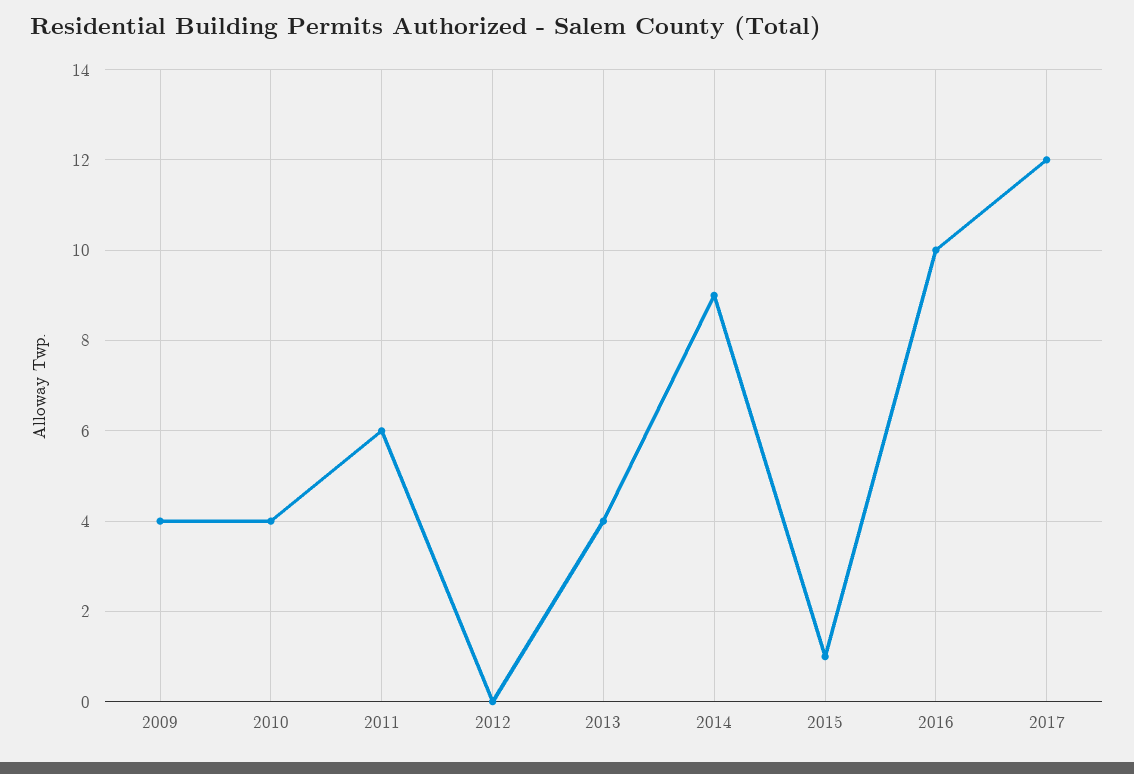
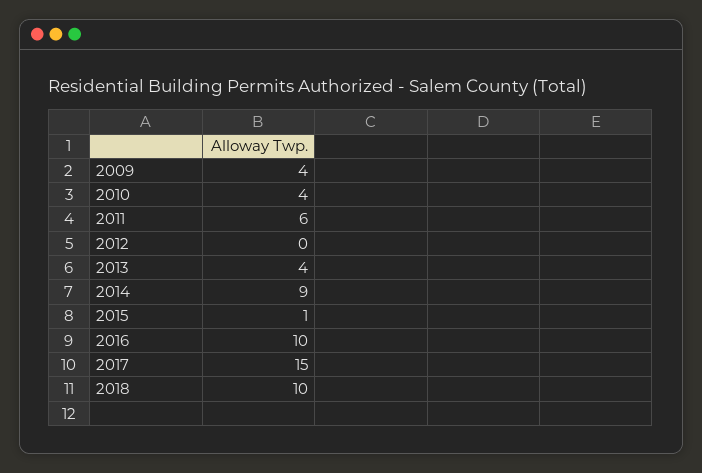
2017: 12 -> 15
2018: none -> 10

